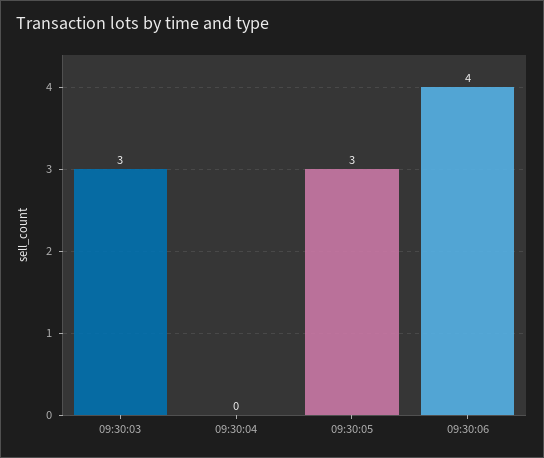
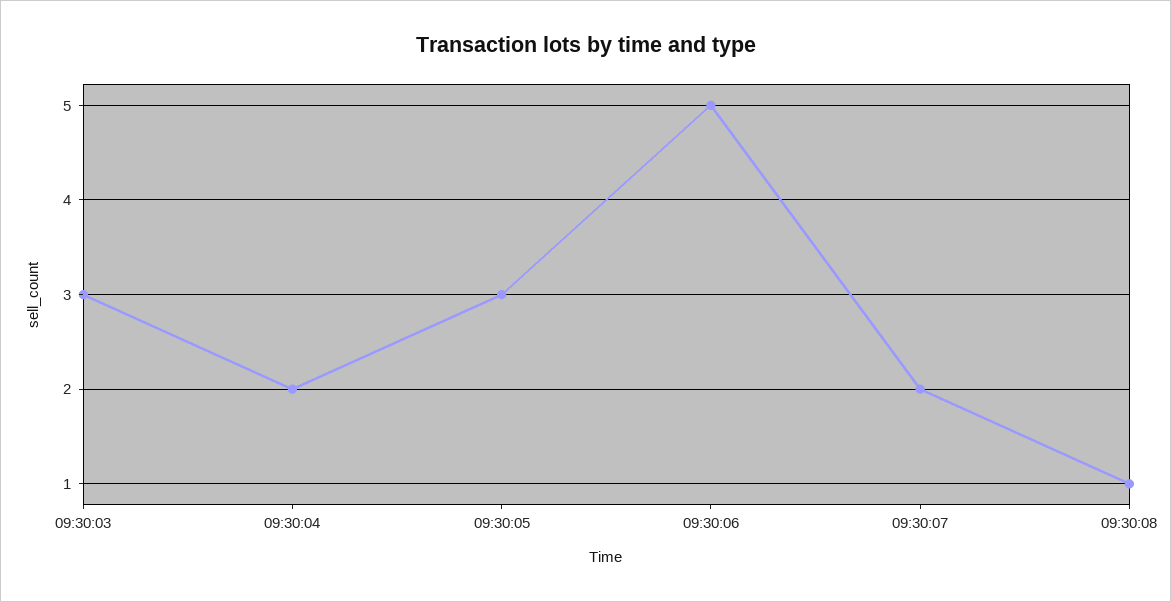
09:30:04: 0 -> 2
09:30:06: 4 -> 5
09:30:07: none -> 2
09:30:08: none -> 1

